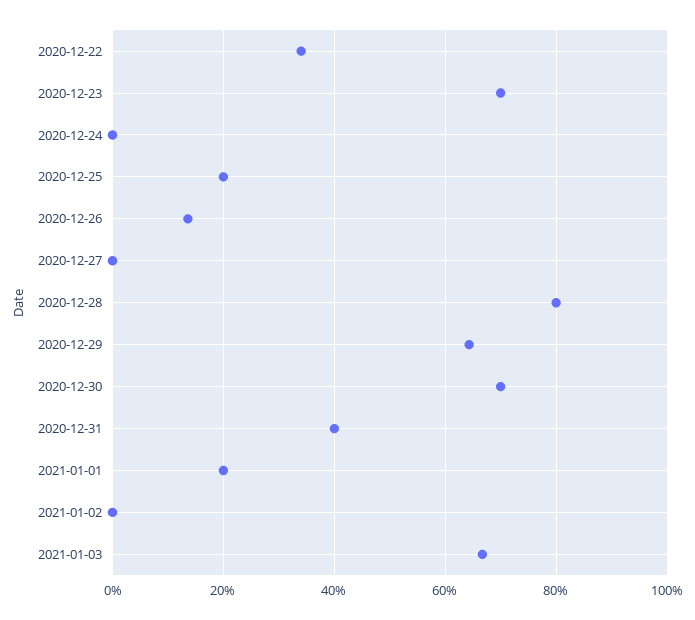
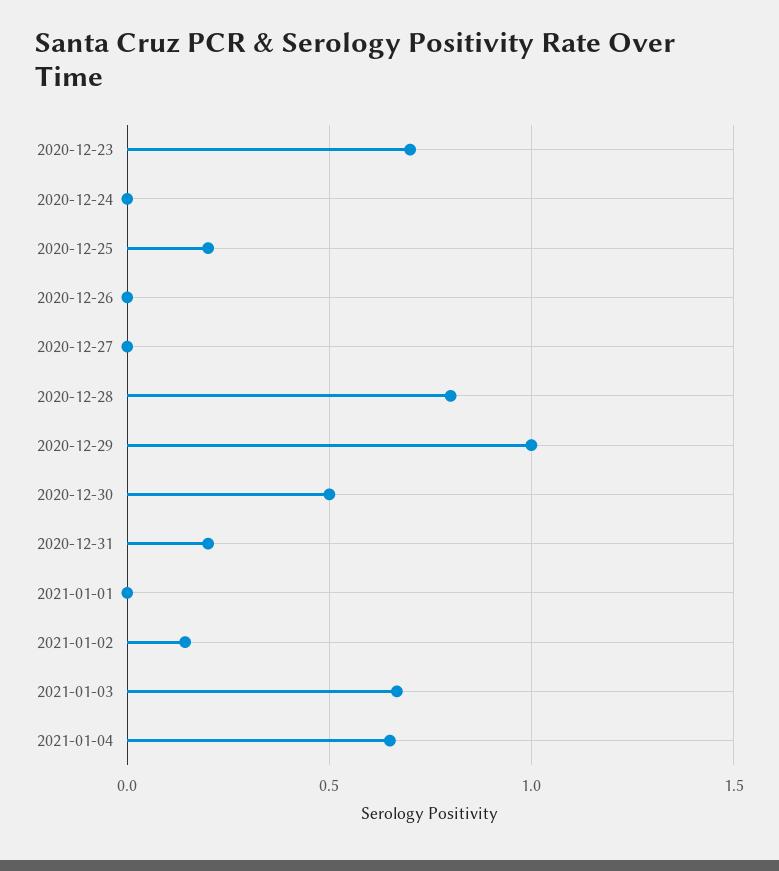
2020-12-22: 0.34 -> none
2020-12-26: 0.14 -> 0
2020-12-29: 0.64 -> 1
2020-12-30: 0.7 -> 0.5
2020-12-31: 0.4 -> 0.2
2021-01-01: 0.2 -> 0
2021-01-02: 0 -> 0.15
2021-01-04: none -> 0.65

